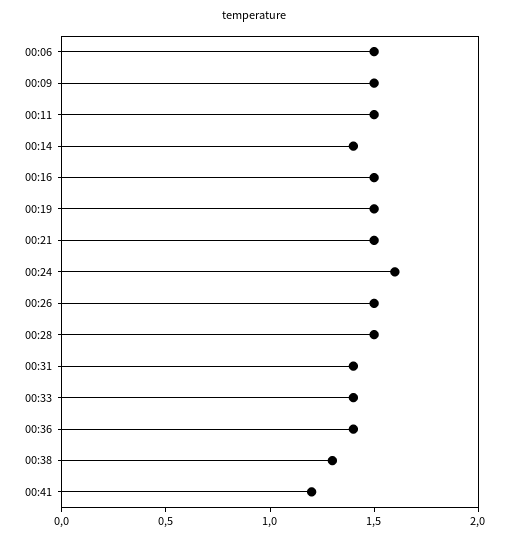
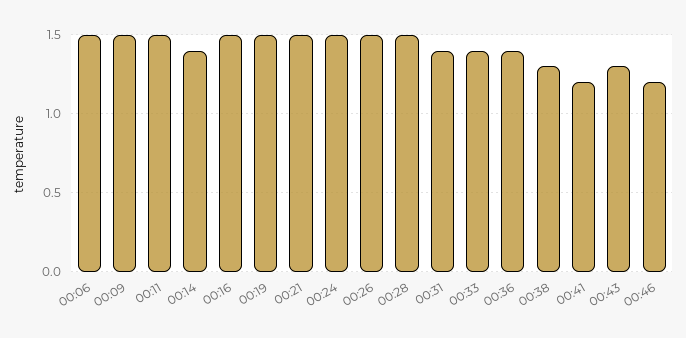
00:24: 1.6 -> 1.5
00:43: none -> 1.3
00:46: none -> 1.2

